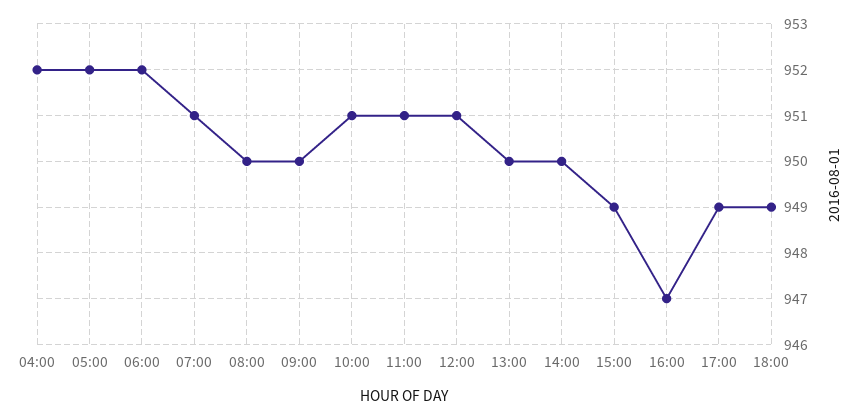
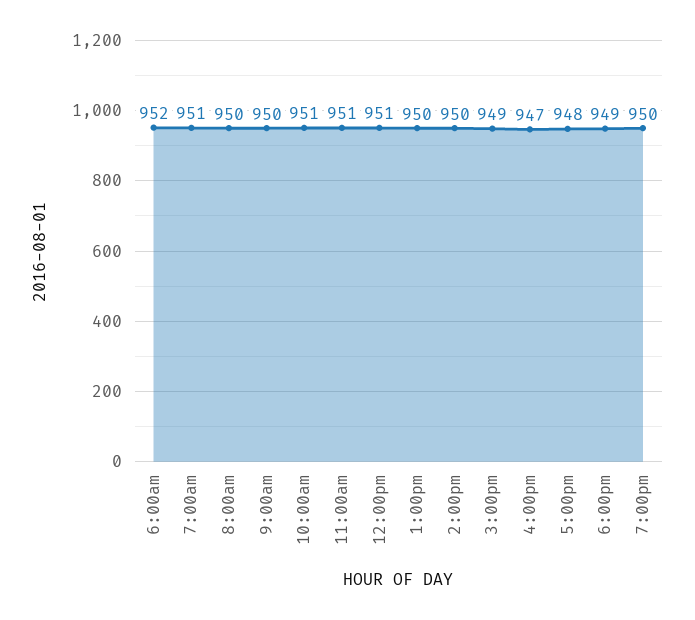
04:00: 952 -> none
05:00: 952 -> none
17:00: 949 -> 948
7:00pm: none -> 950

